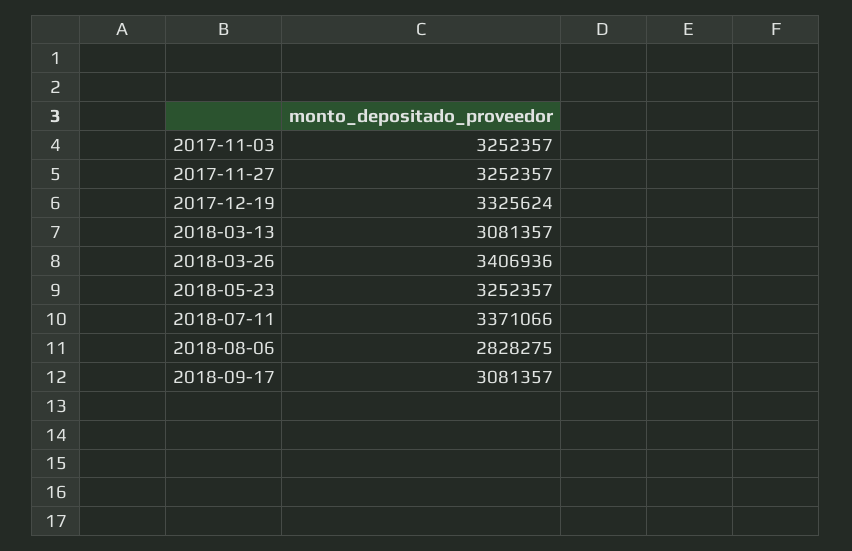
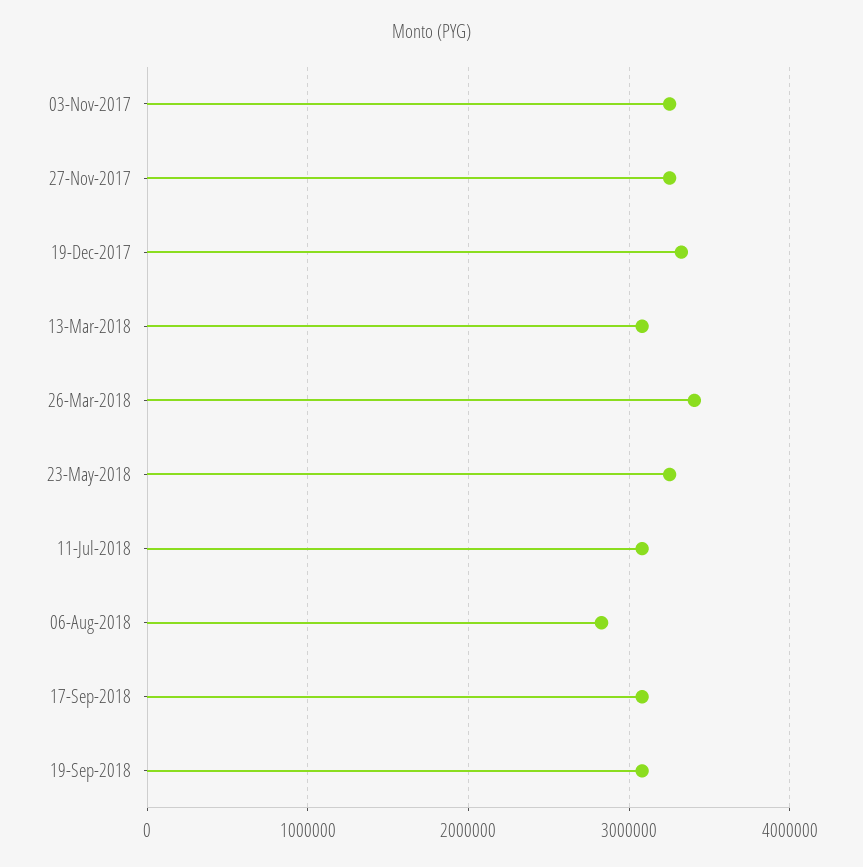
2018-07-11: 3371066 -> 3100000
19-Sep-2018: none -> 3100000

